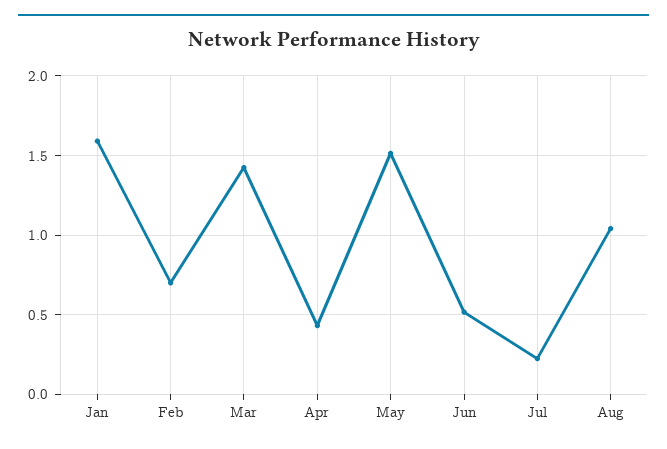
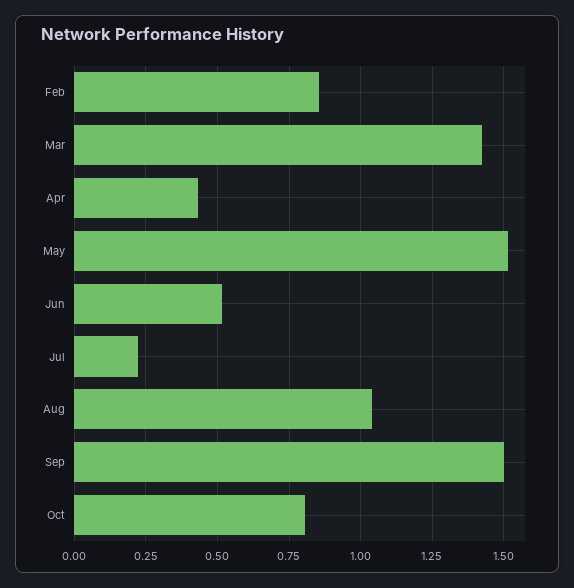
Jan: 1.6 -> none
Feb: 0.7 -> 0.85
Sep: none -> 1.5
Oct: none -> 0.8

